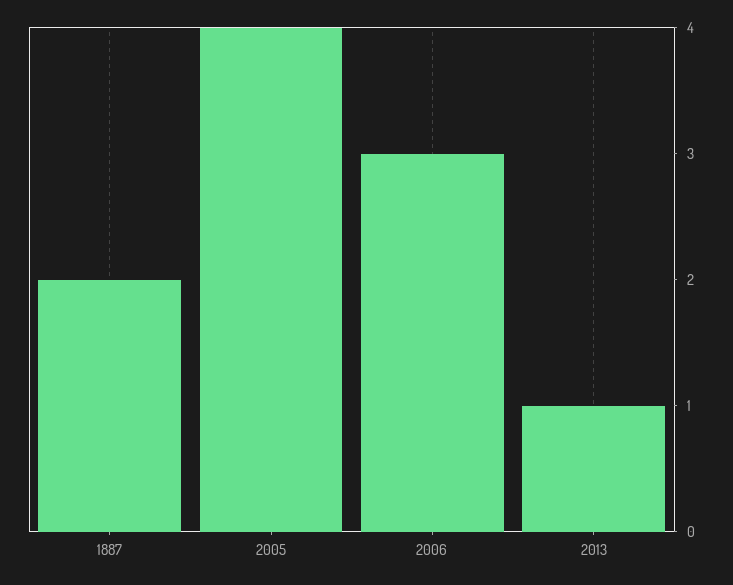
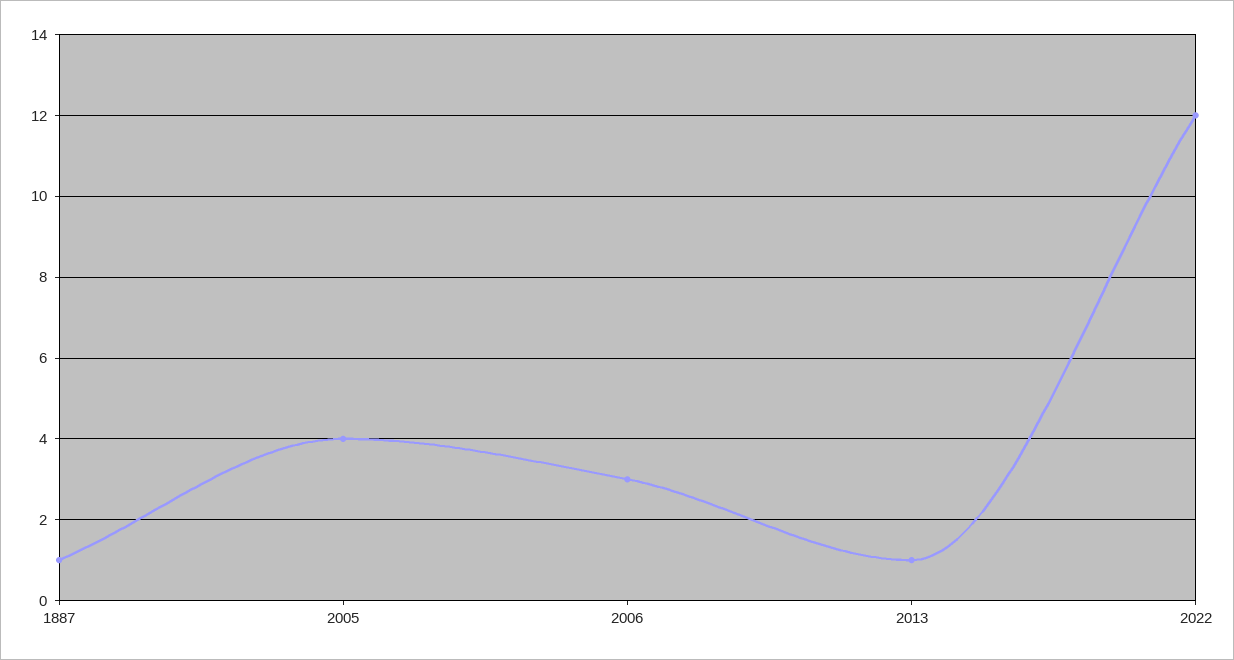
1887: 2 -> 1
2022: none -> 12

